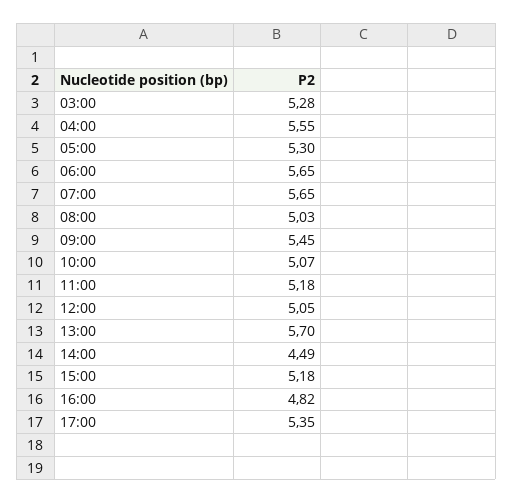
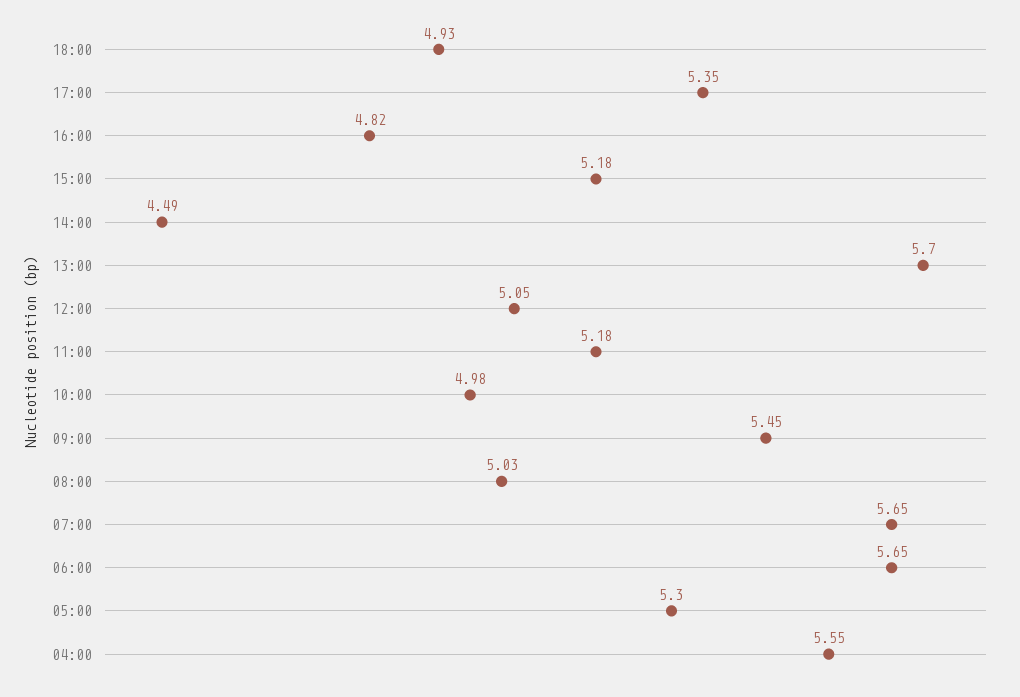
03:00: 5.28 -> none
10:00: 5.07 -> 4.98
18:00: none -> 4.93

